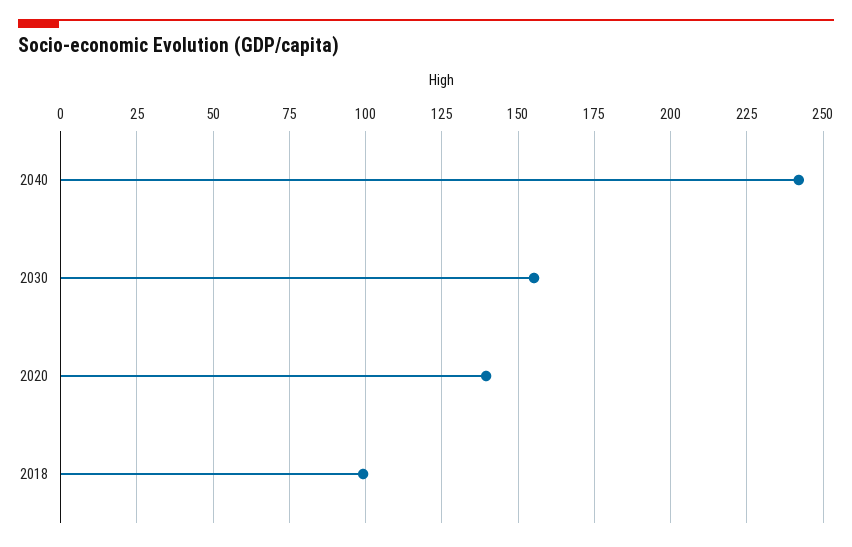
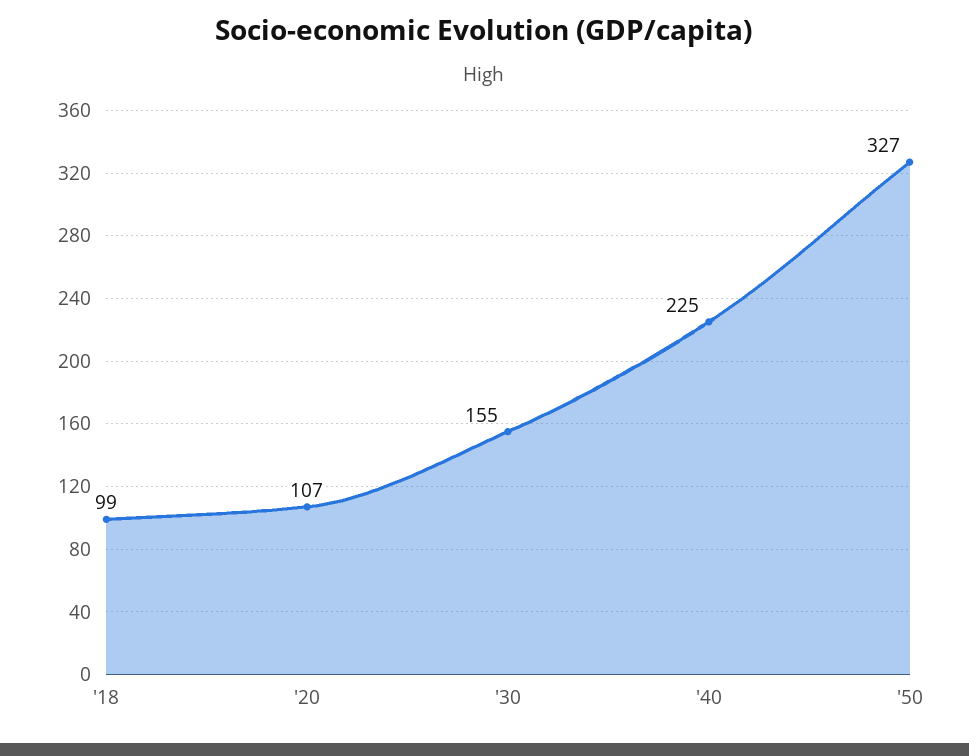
2040: 242.5 -> 225
2020: 140 -> 107
'50: none -> 327

